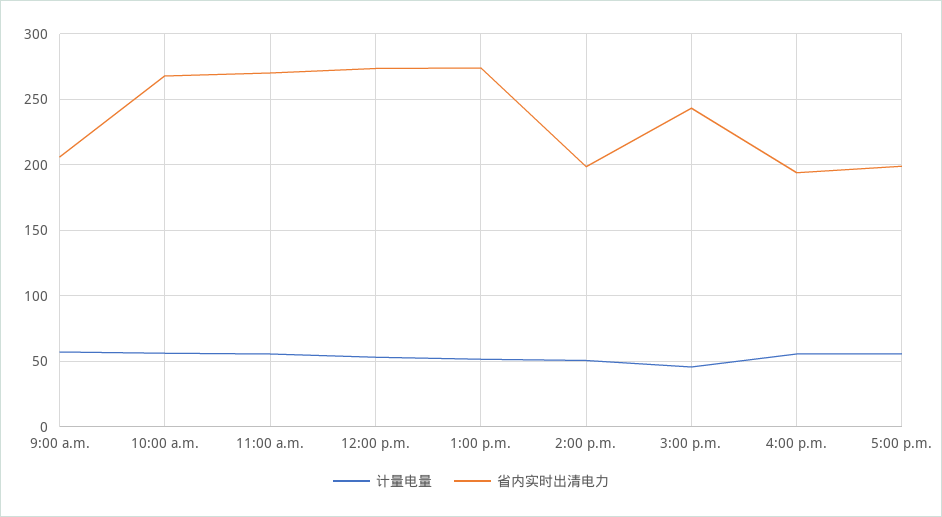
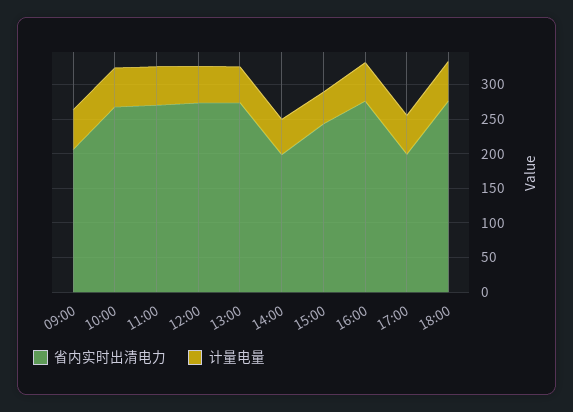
省内实时出清电力, 4:00 p.m.: 195 -> 275
省内实时出清电力, 18:00: none -> 275
计量电量, 18:00: none -> 50

